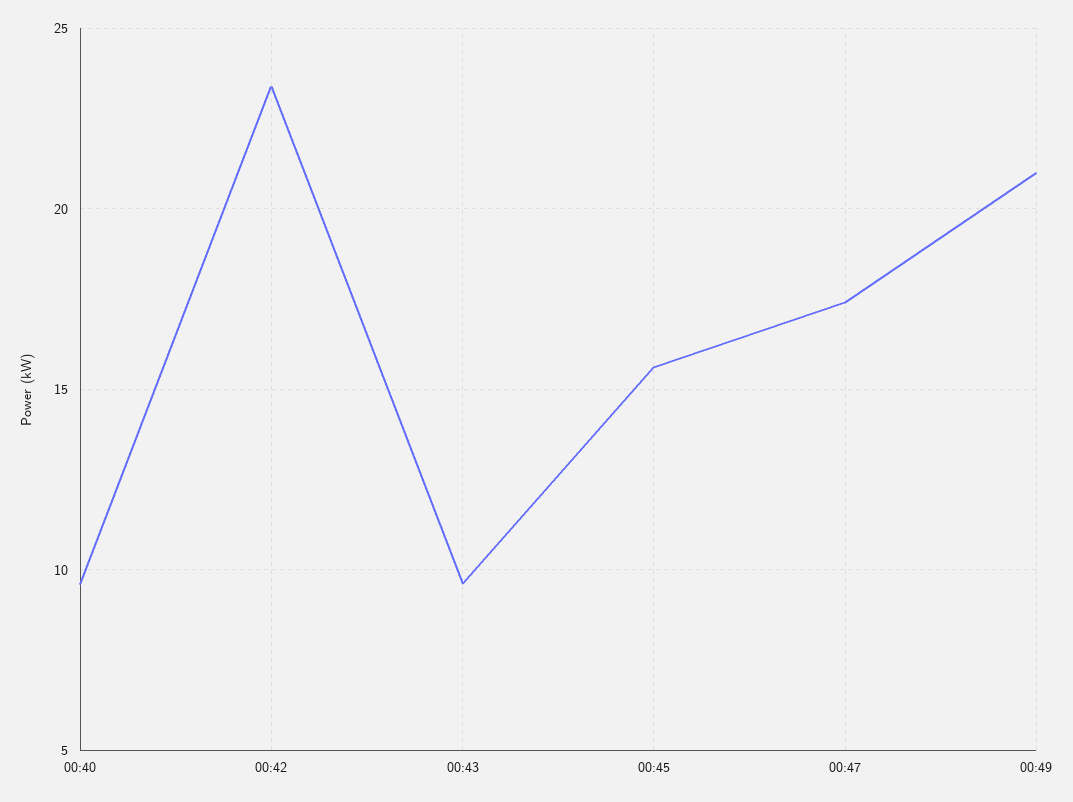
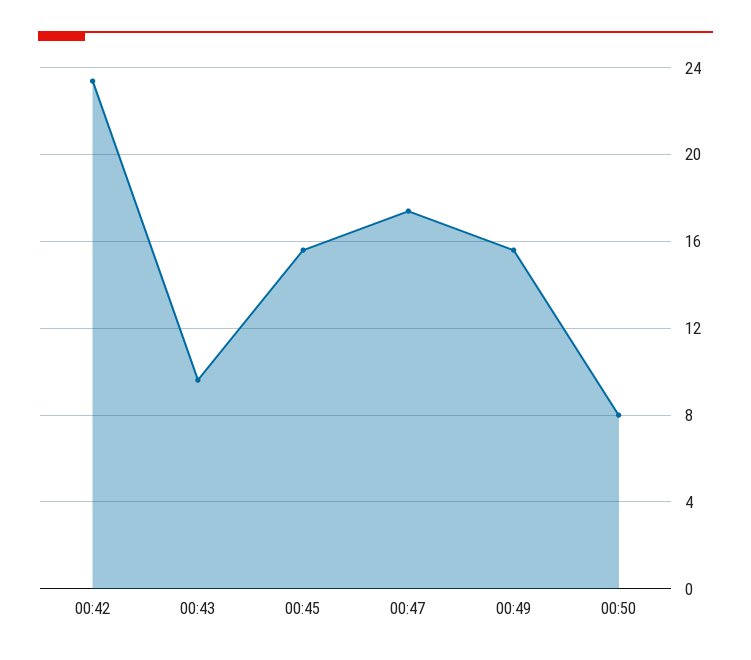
00:40: 9.5 -> none
00:49: 21 -> 15.5
00:50: none -> 8

